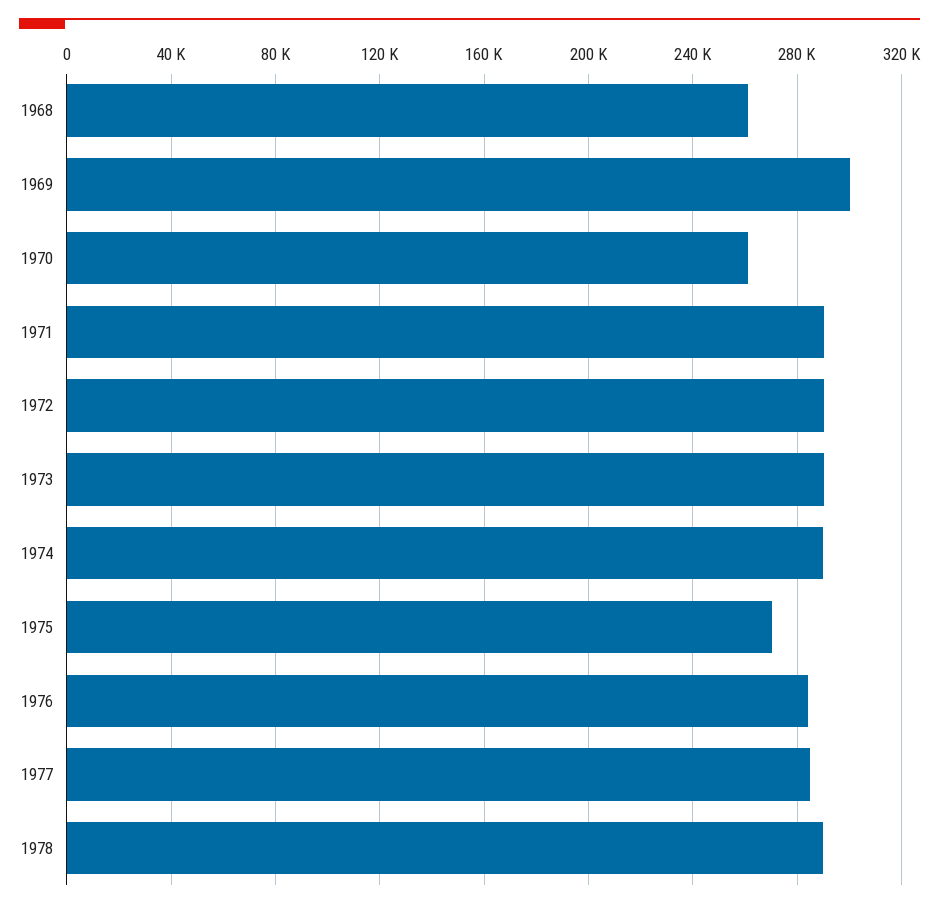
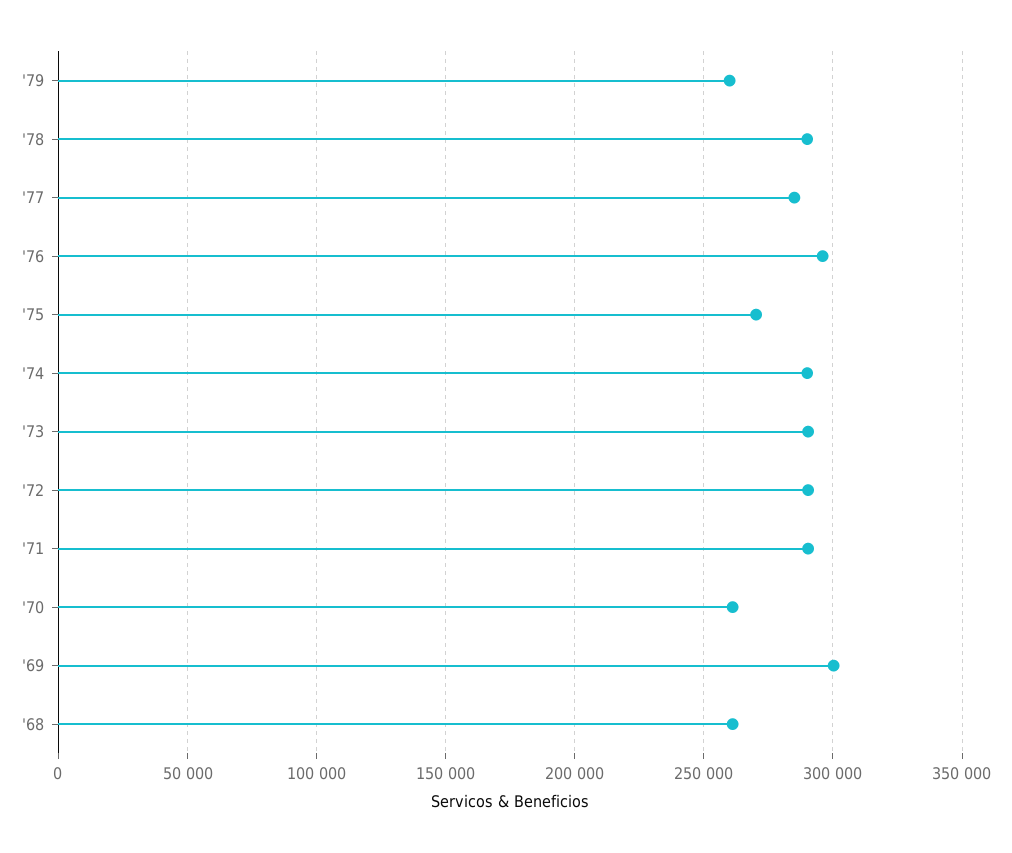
1976: 285000 -> 295000
'79: none -> 260000

